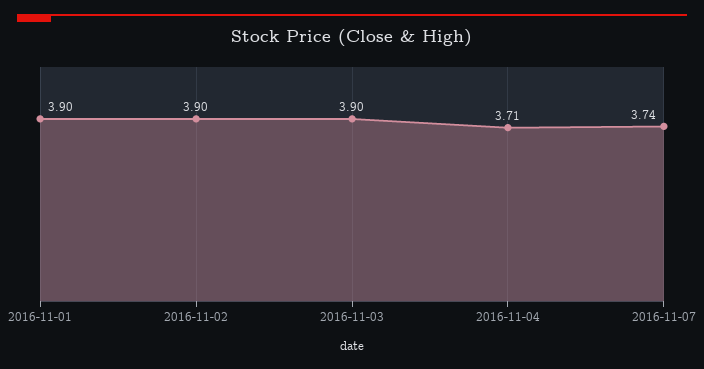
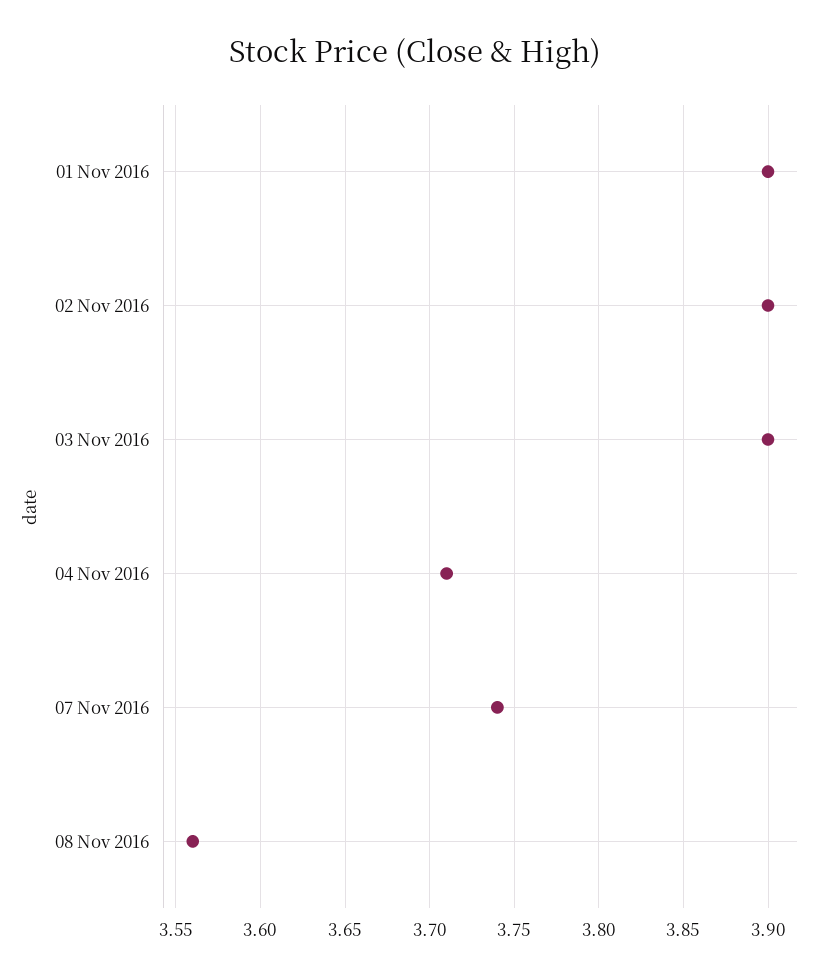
08 Nov 2016: none -> 3.56

